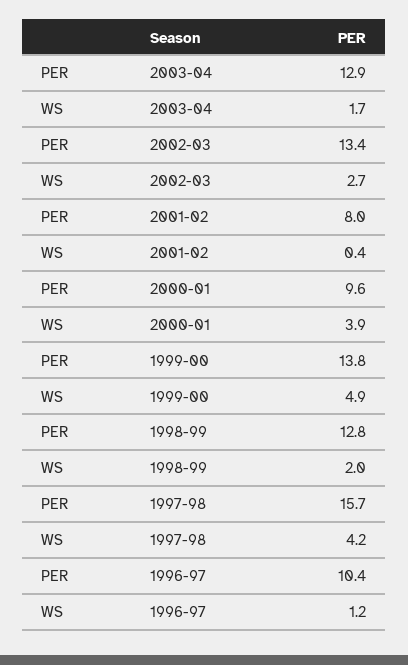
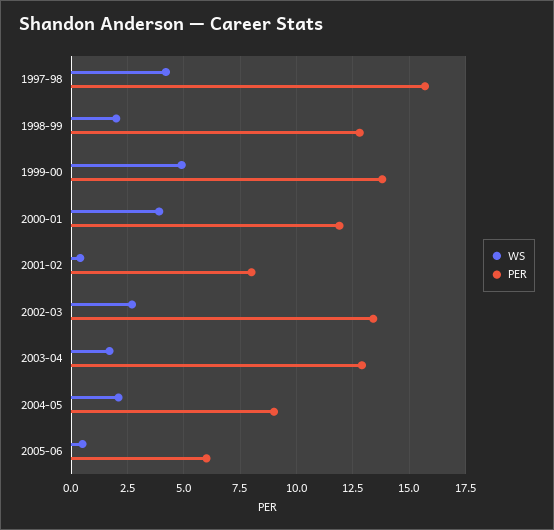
PER, 2000-01: 9.6 -> 12
PER, 1996-97: 10.4 -> none
WS, 1996-97: 1.2 -> none
WS, 2004-05: none -> 2
PER, 2004-05: none -> 9
WS, 2005-06: none -> 0.5
PER, 2005-06: none -> 6

